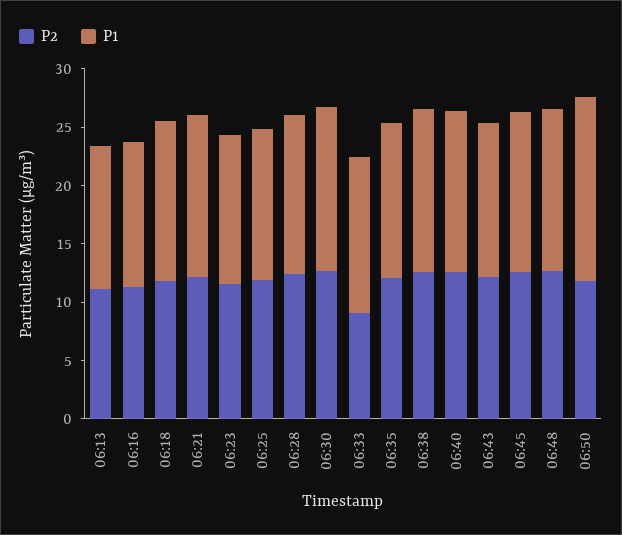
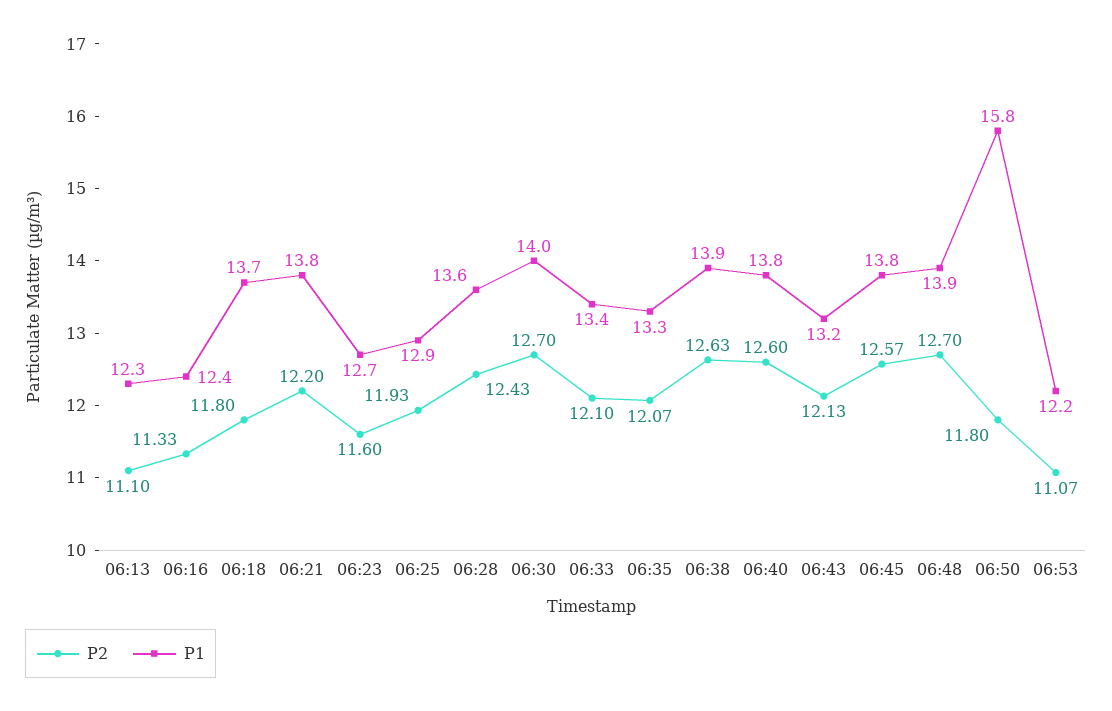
P2, 06:33: 9 -> 12.1
P2, 06:53: none -> 11.07
P1, 06:53: none -> 12.2

